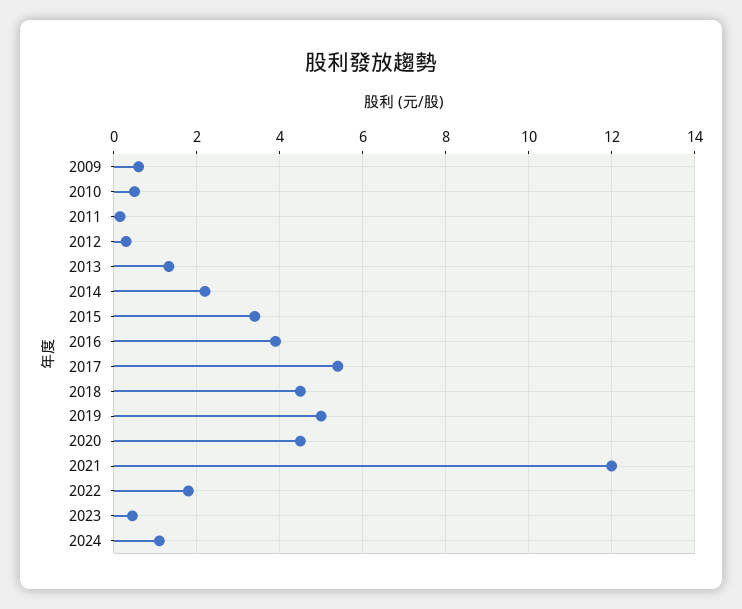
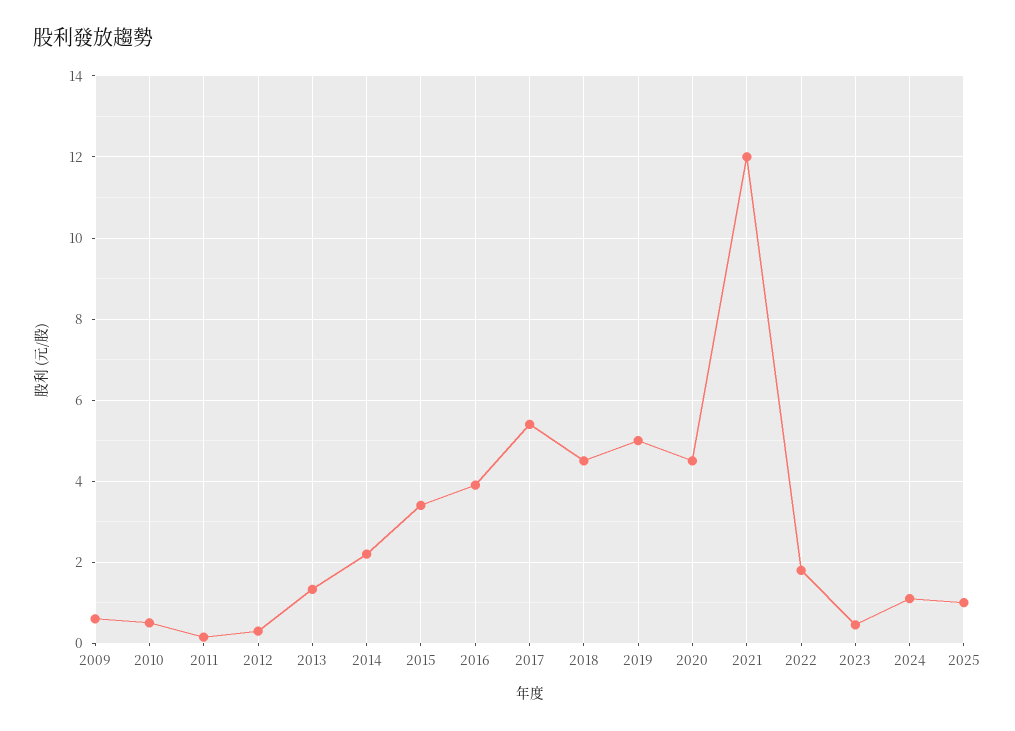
2025: none -> 1

